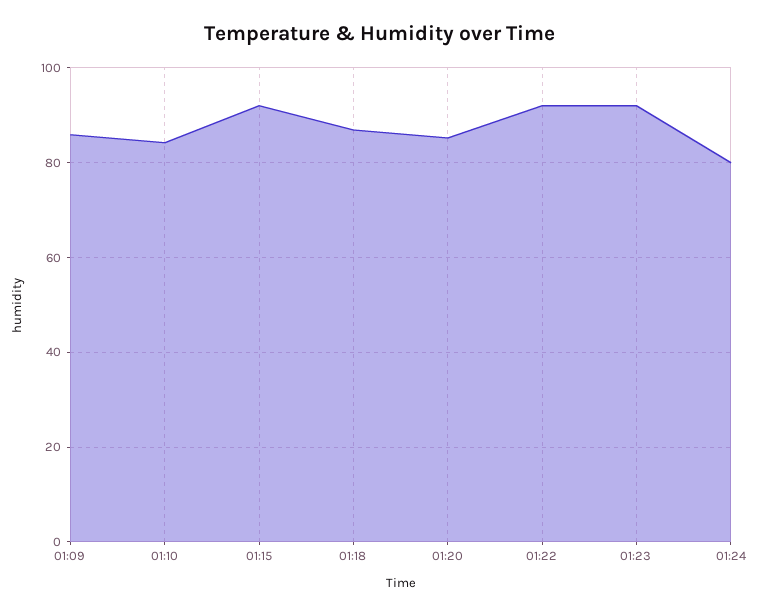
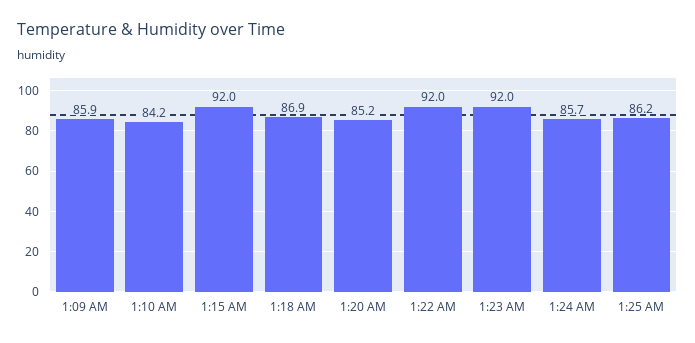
01:24: 80 -> 85.7
1:25 AM: none -> 86.2

